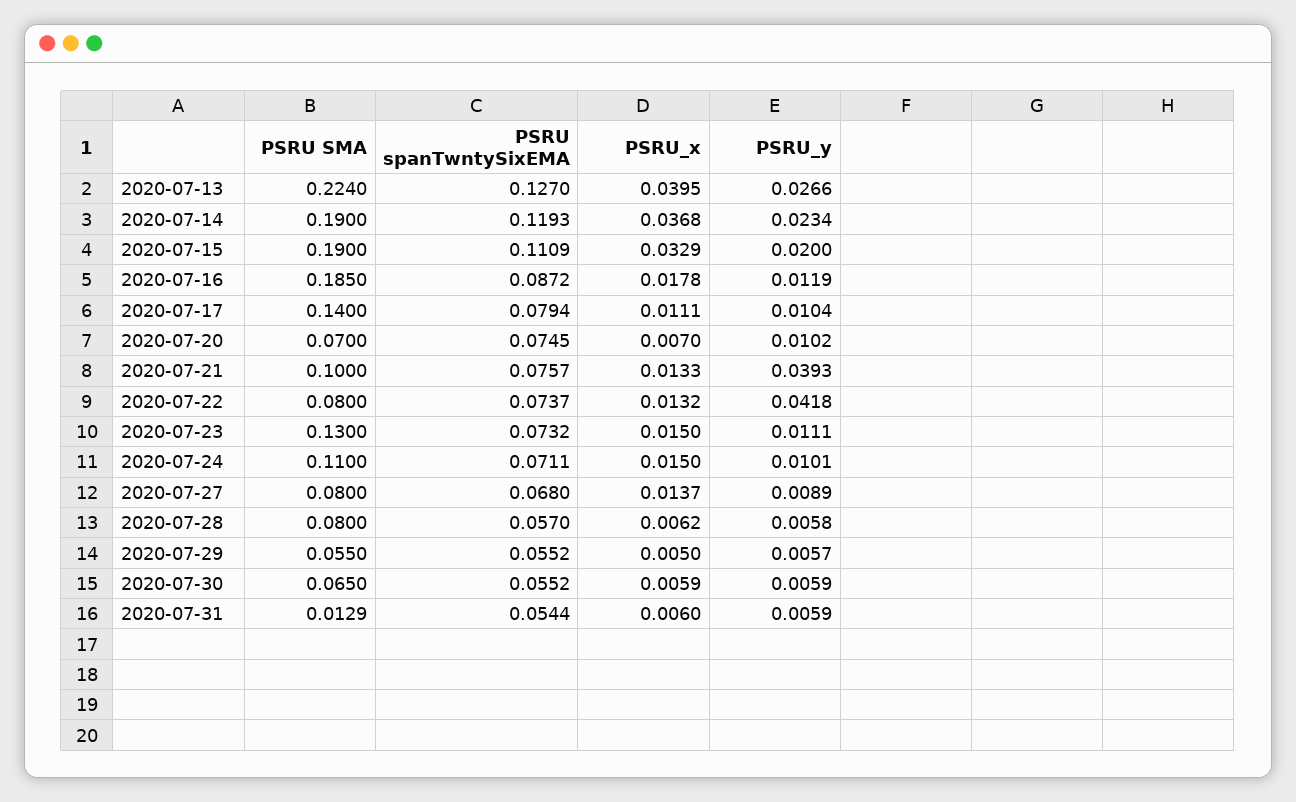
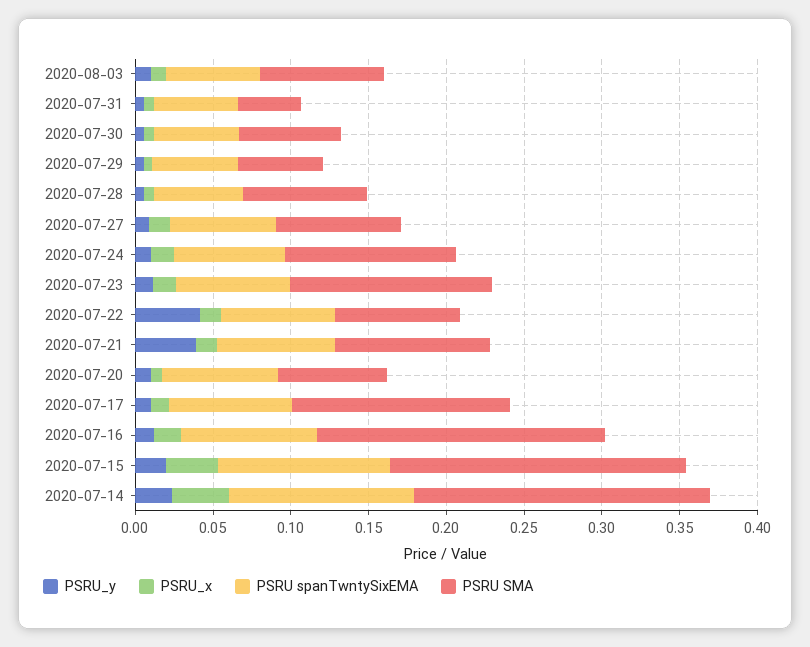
PSRU SMA, 2020-07-13: 0.224 -> none
PSRU spanTwntySixEMA, 2020-07-13: 0.127 -> none
PSRU_x, 2020-07-13: 0.0395 -> none
PSRU_y, 2020-07-13: 0.0266 -> none
PSRU SMA, 2020-07-31: 0.0129 -> 0.04
PSRU_y, 2020-08-03: none -> 0.01
PSRU_x, 2020-08-03: none -> 0.01
PSRU spanTwntySixEMA, 2020-08-03: none -> 0.06
PSRU SMA, 2020-08-03: none -> 0.08

